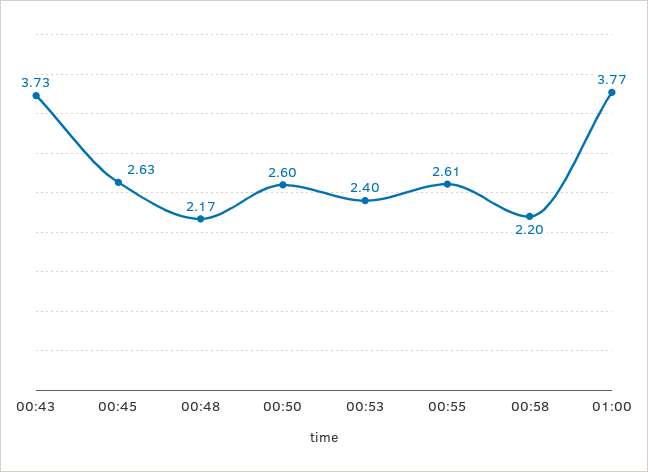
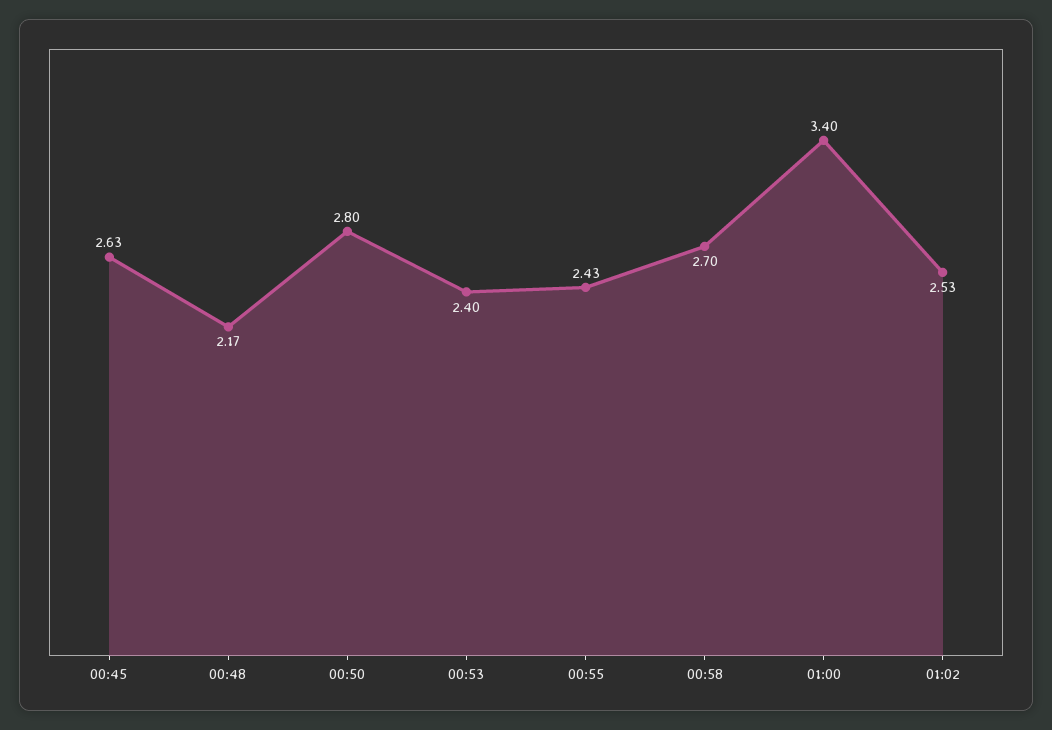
00:43: 3.73 -> none
00:50: 2.6 -> 2.8
00:55: 2.61 -> 2.43
00:58: 2.2 -> 2.7
01:00: 3.77 -> 3.4
01:02: none -> 2.53

